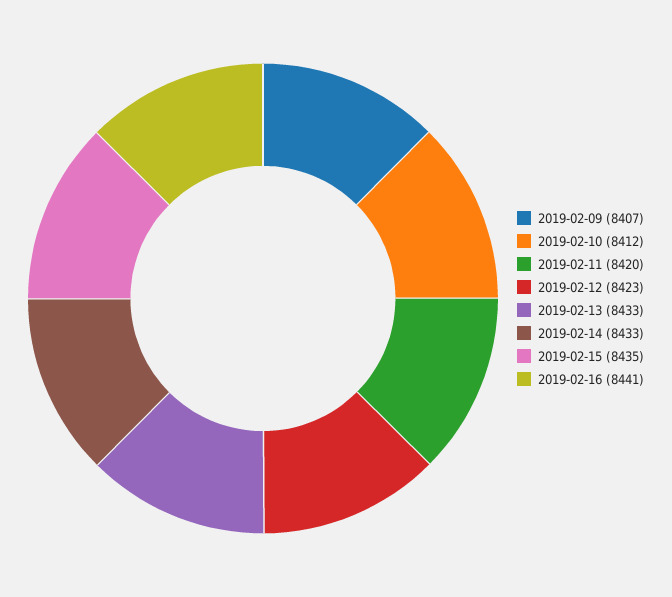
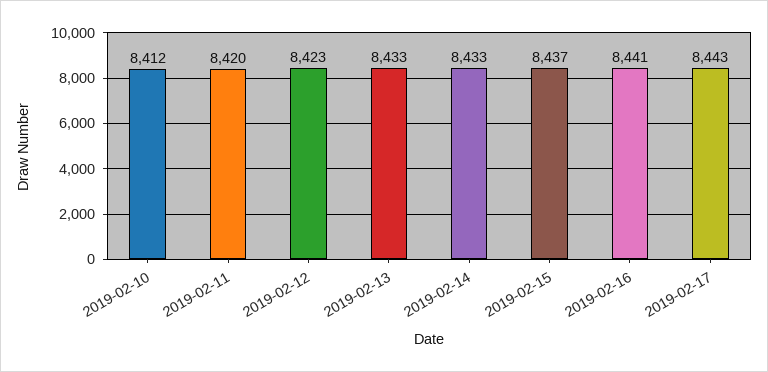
2019-02-09: 8407 -> none
2019-02-15: 8435 -> 8437
2019-02-17: none -> 8443

